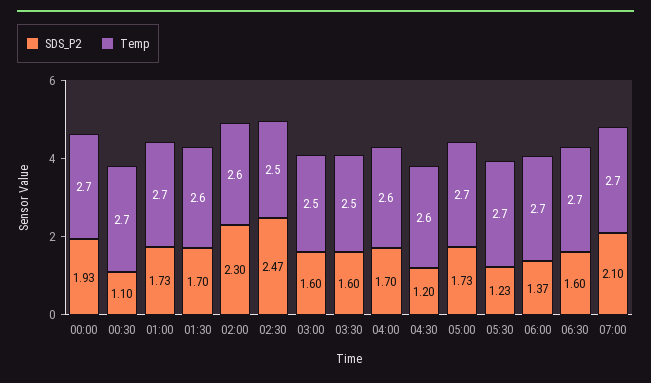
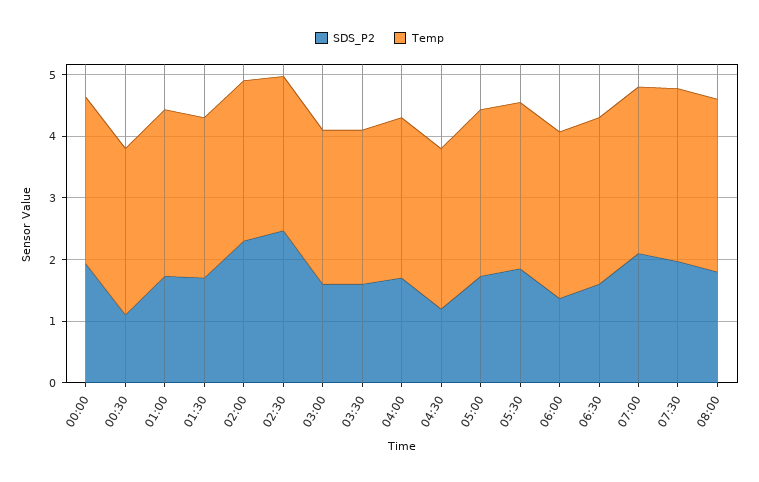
SDS_P2, 05:30: 1.23 -> 1.8
SDS_P2, 07:30: none -> 2
Temp, 07:30: none -> 2.8
SDS_P2, 08:00: none -> 1.8
Temp, 08:00: none -> 2.8

